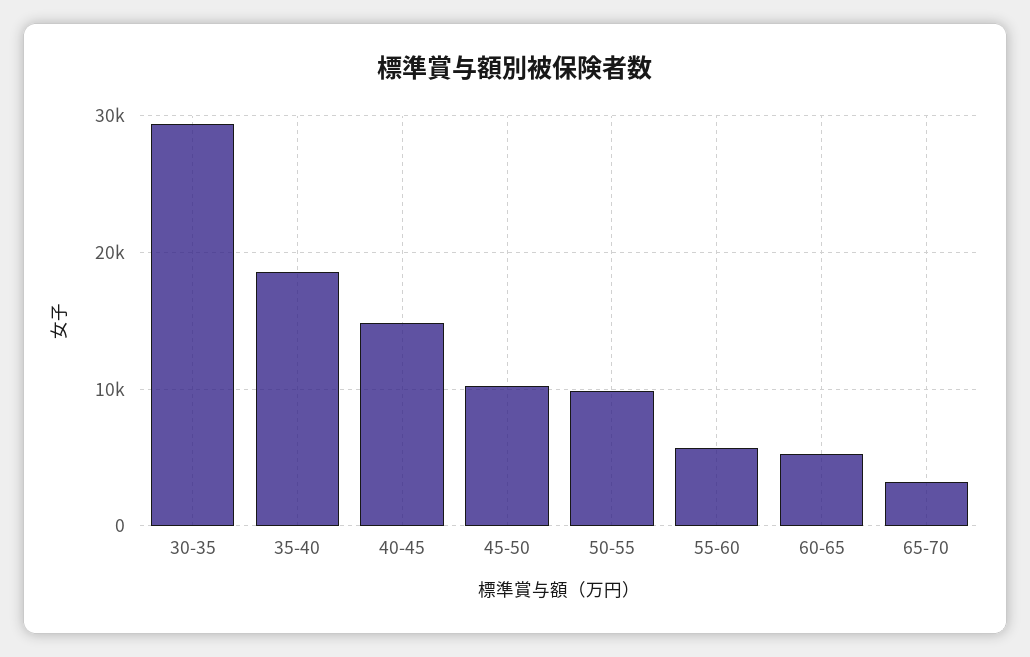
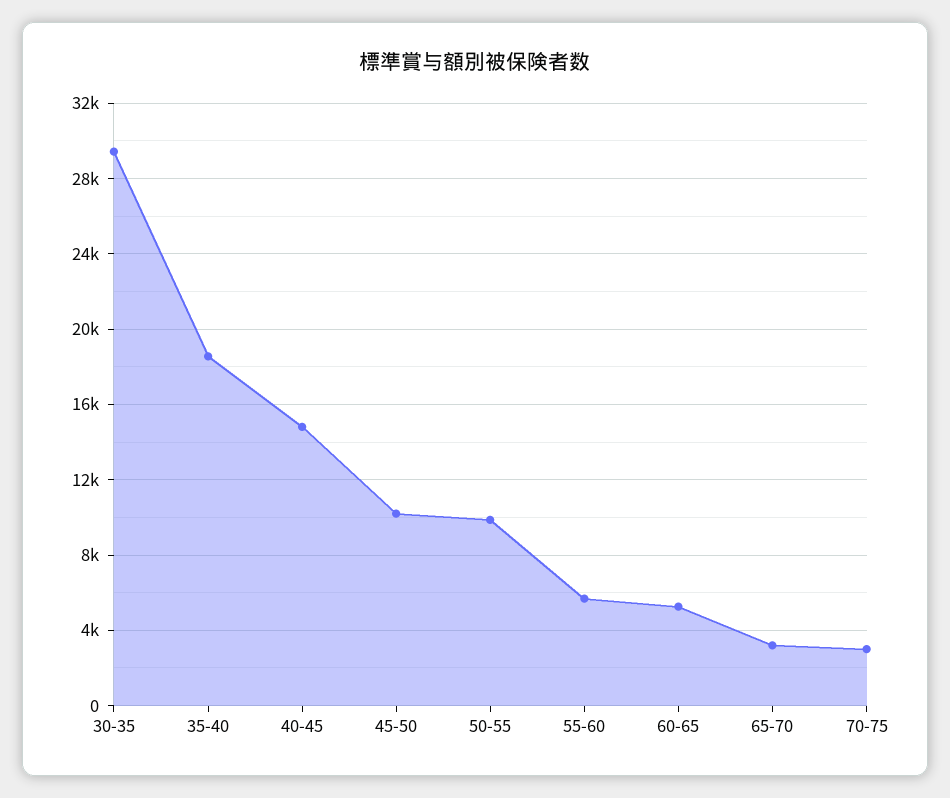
70-75: none -> 3000

